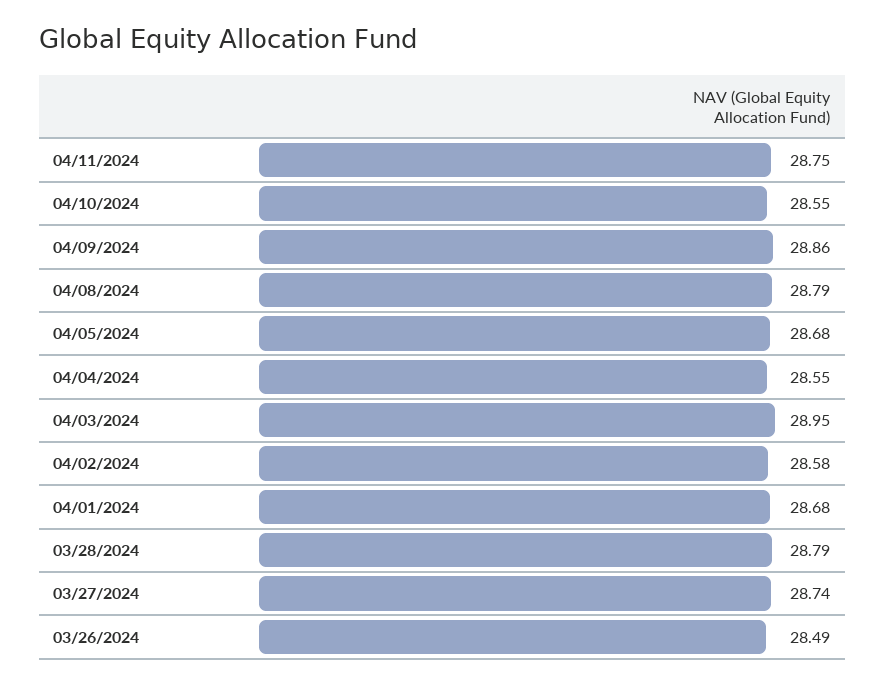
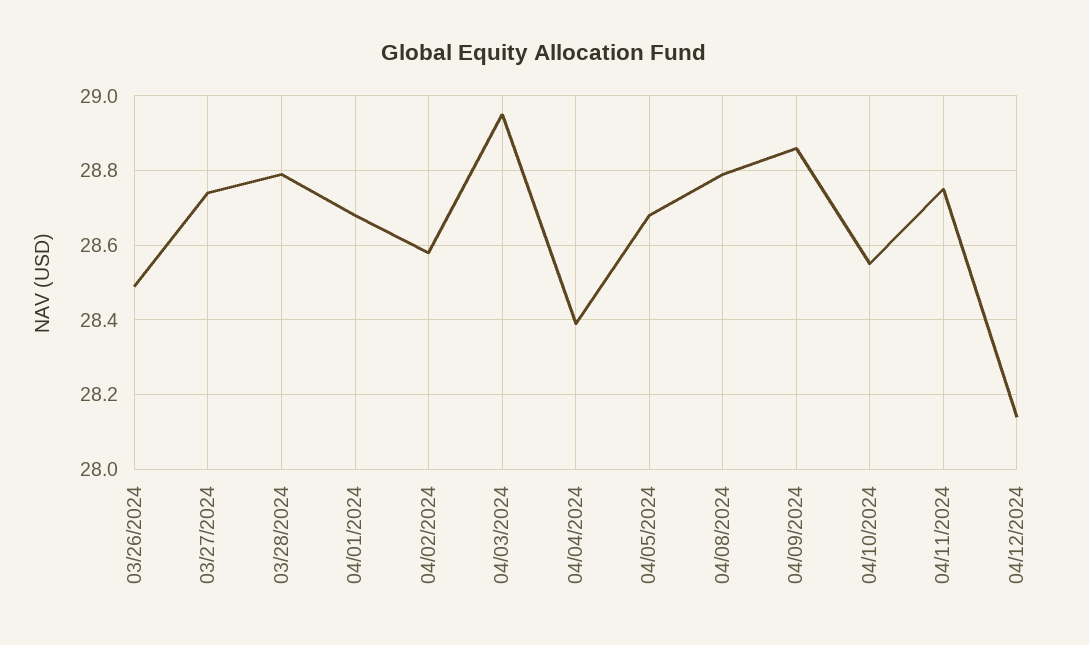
04/04/2024: 28.55 -> 28.4
04/12/2024: none -> 28.15

